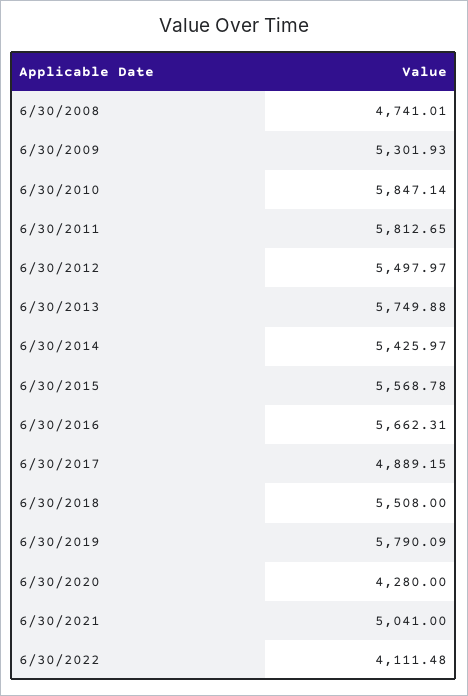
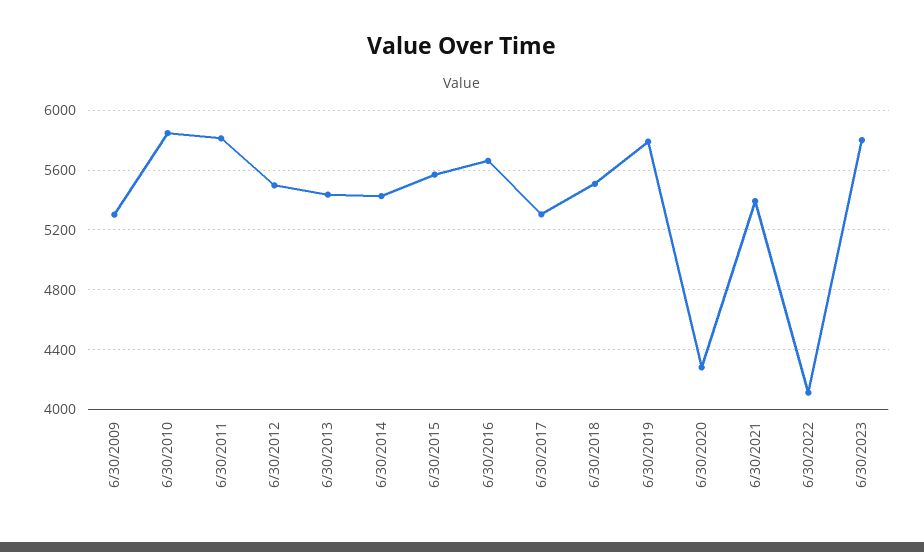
6/30/2008: 4741.01 -> none
6/30/2013: 5749.88 -> 5450
6/30/2017: 4889.15 -> 5300
6/30/2021: 5041 -> 5400
6/30/2023: none -> 5800

